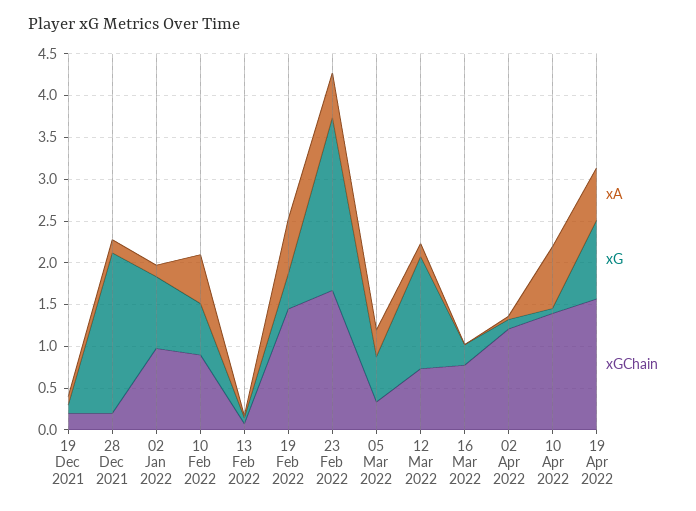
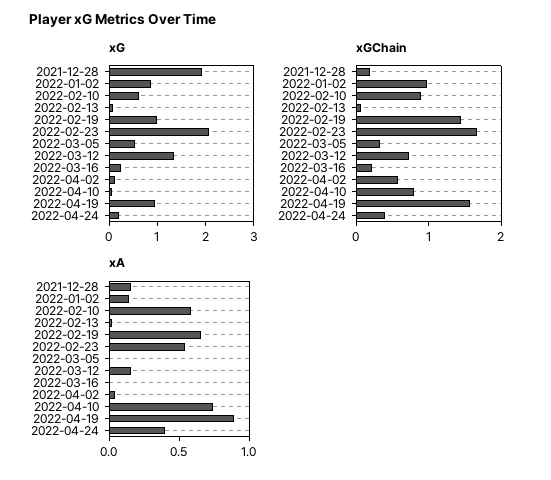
xA, 19 Dec 2021: 0.1 -> none
xG, 19 Dec 2021: 0.1 -> none
xGChain, 19 Dec 2021: 0.2 -> none
xG, 19 Feb 2022: 0.4 -> 1
xA, 05 Mar 2022: 0.3 -> 0
xGChain, 16 Mar 2022: 0.8 -> 0.2
xGChain, 02 Apr 2022: 1.2 -> 0.6
xGChain, 10 Apr 2022: 1.4 -> 0.8
xA, 19 Apr 2022: 0.6 -> 0.9
xG, 2022-04-24: none -> 0.2
xGChain, 2022-04-24: none -> 0.4
xA, 2022-04-24: none -> 0.4

